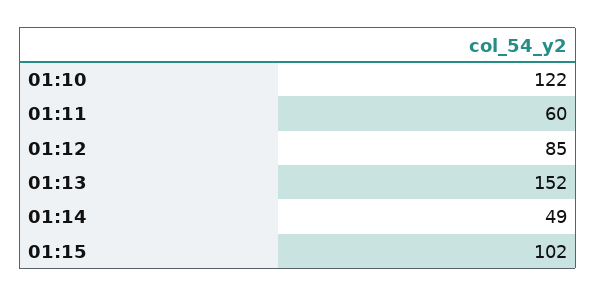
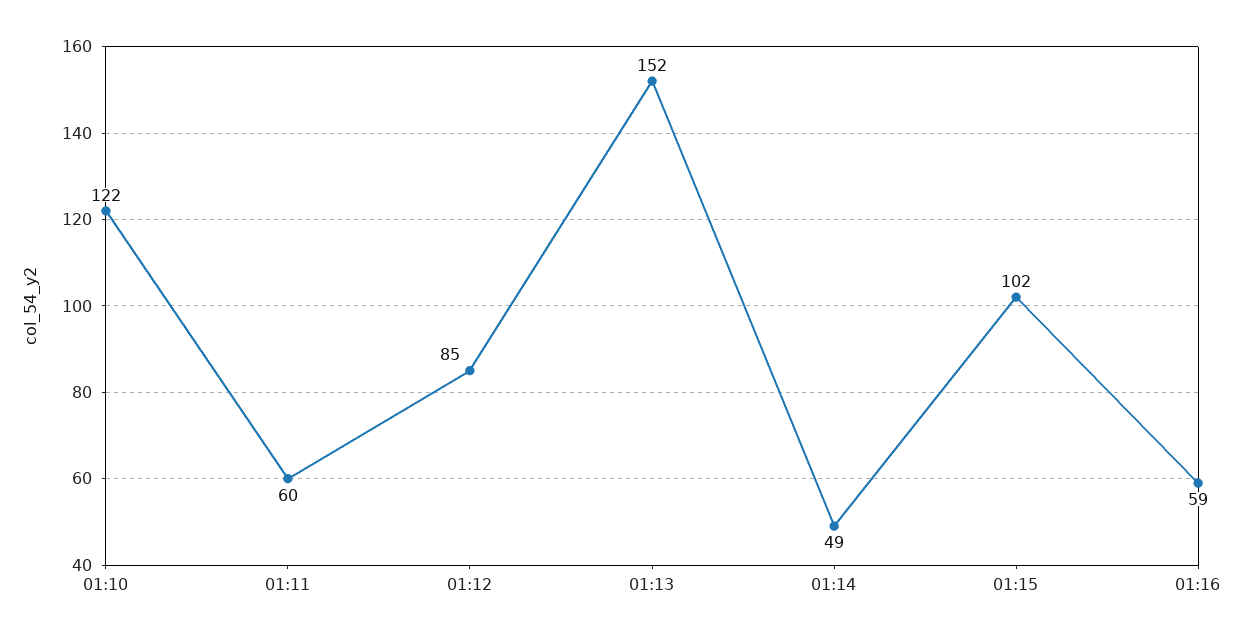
01:16: none -> 59

